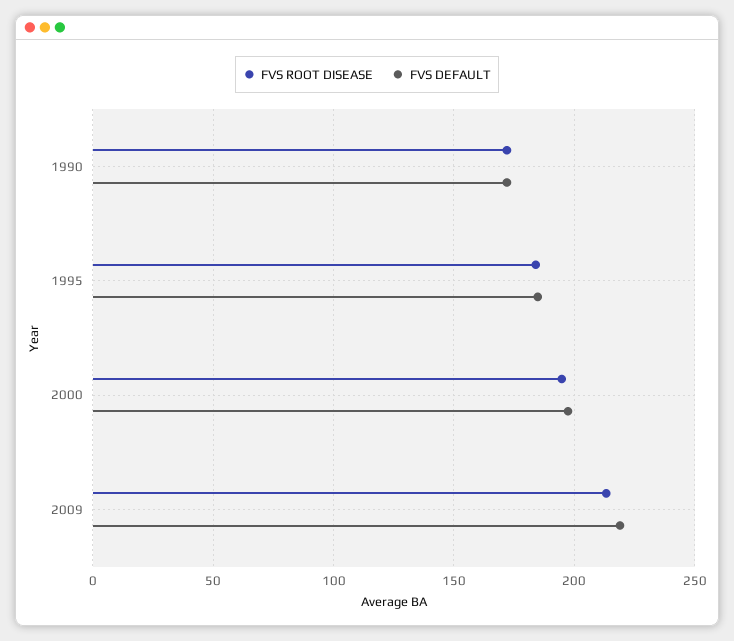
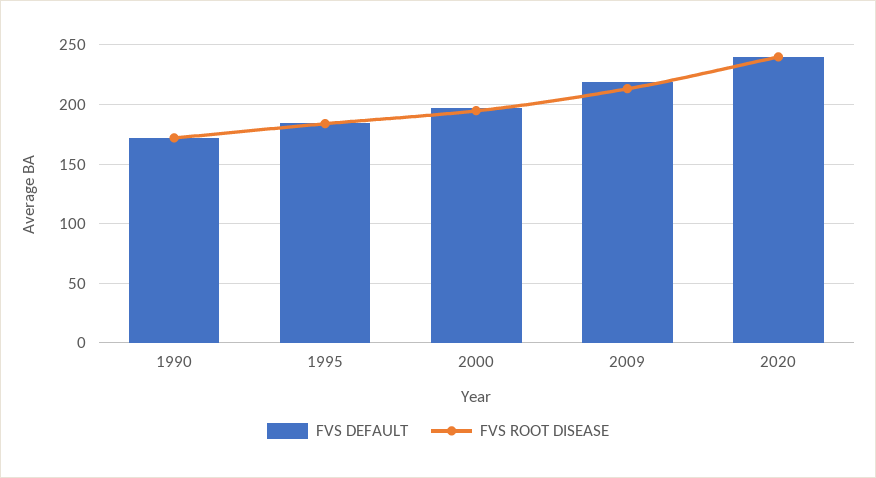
FVS DEFAULT, 2020: none -> 240
FVS ROOT DISEASE, 2020: none -> 240

